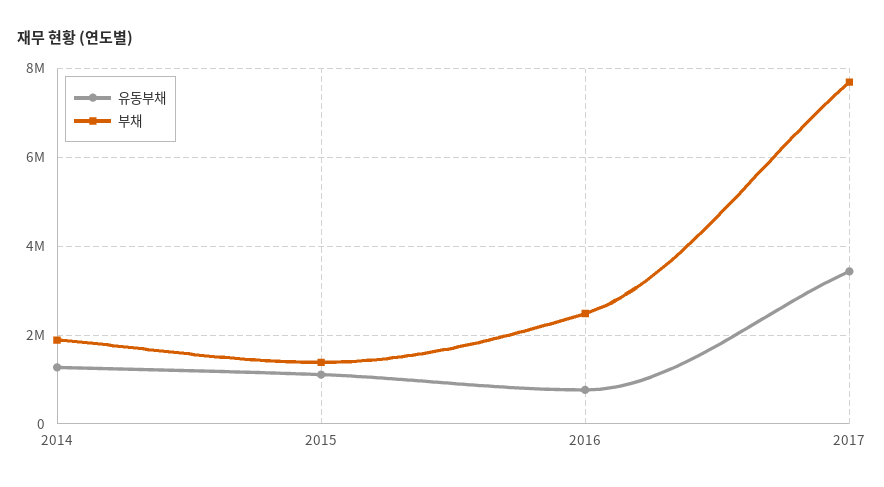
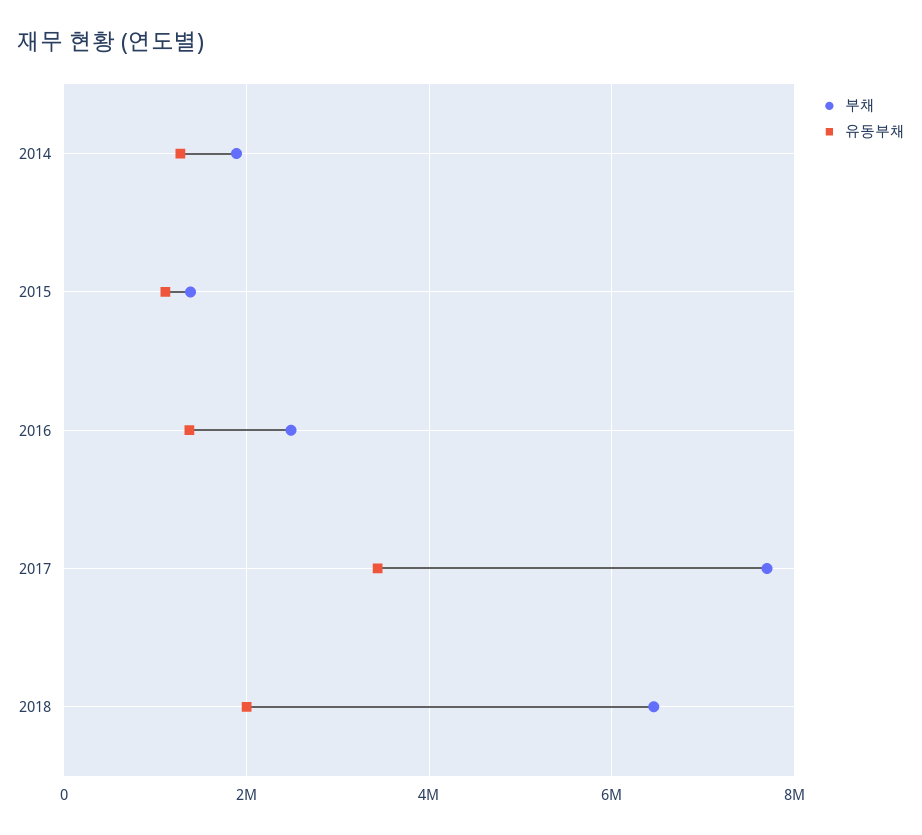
유동부채, 2016: 800000 -> 1400000
부채, 2018: none -> 6400000
유동부채, 2018: none -> 2000000

